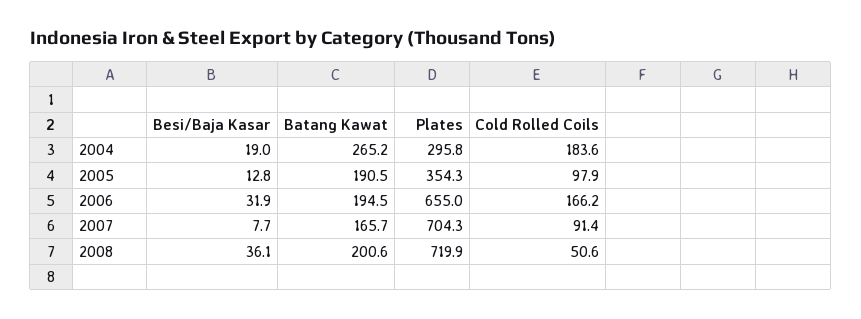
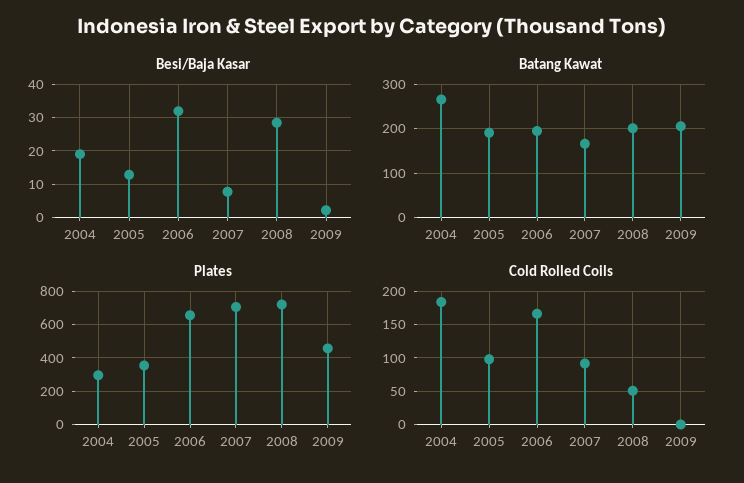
Besi/Baja Kasar, 2008: 36.1 -> 28
Besi/Baja Kasar, 2009: none -> 2
Batang Kawat, 2009: none -> 200
Plates, 2009: none -> 450
Cold Rolled Coils, 2009: none -> 0

